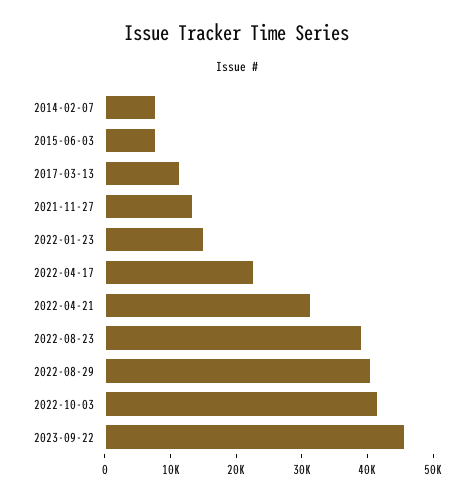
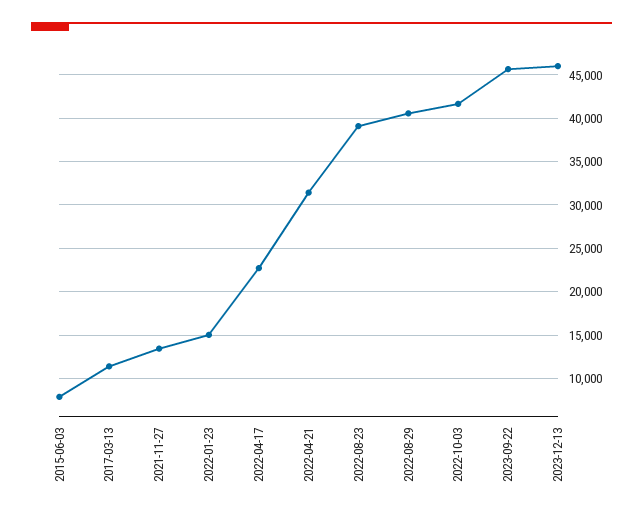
2014-02-07: 8000 -> none
2023-12-13: none -> 46000

